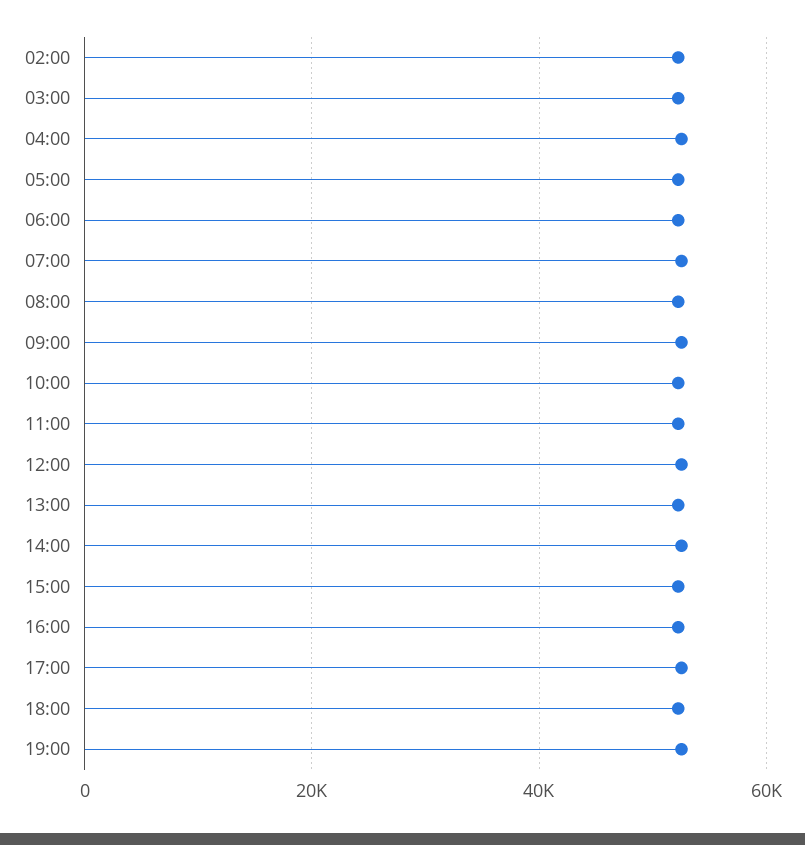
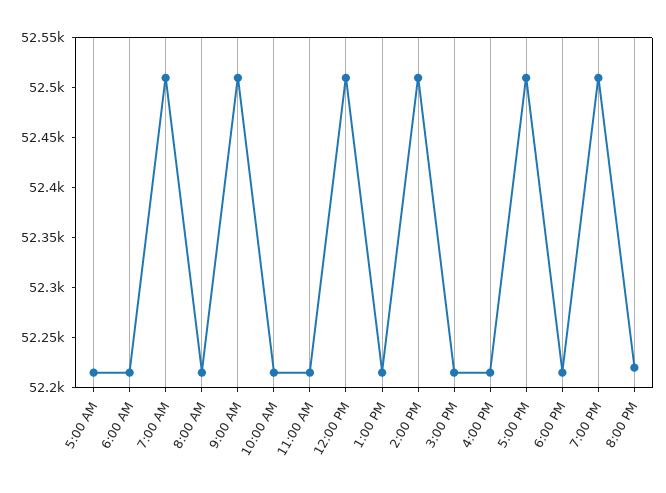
02:00: 52000 -> none
03:00: 52000 -> none
04:00: 52000 -> none
8:00 PM: none -> 52220

